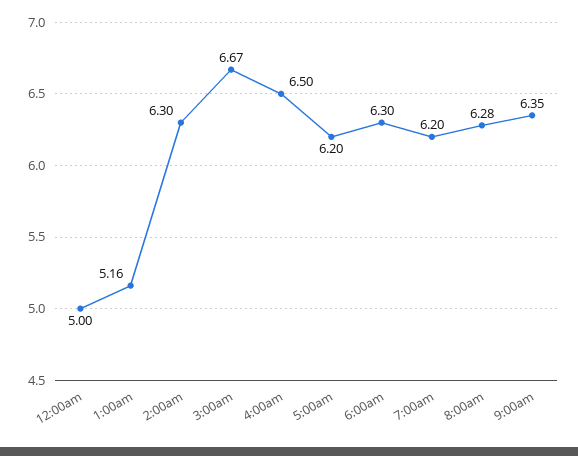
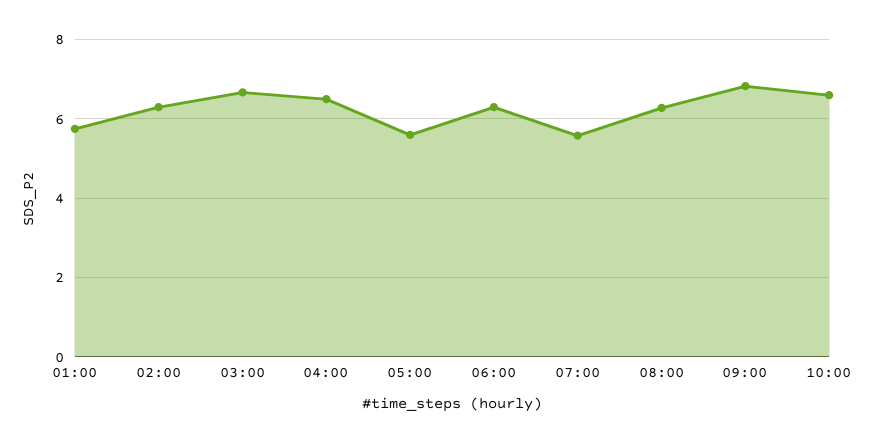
12:00am: 5 -> none
1:00am: 5.16 -> 5.8
5:00am: 6.2 -> 5.6
7:00am: 6.2 -> 5.6
9:00am: 6.35 -> 6.8
10:00: none -> 6.6

